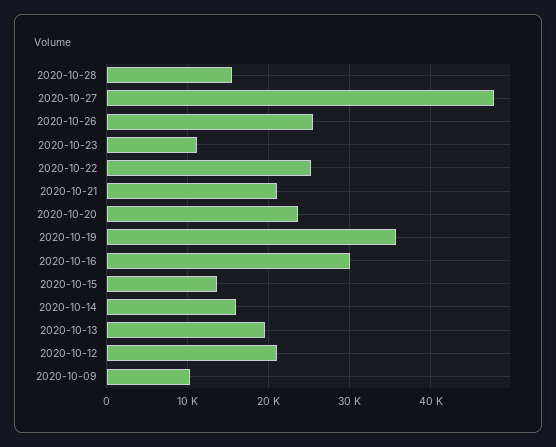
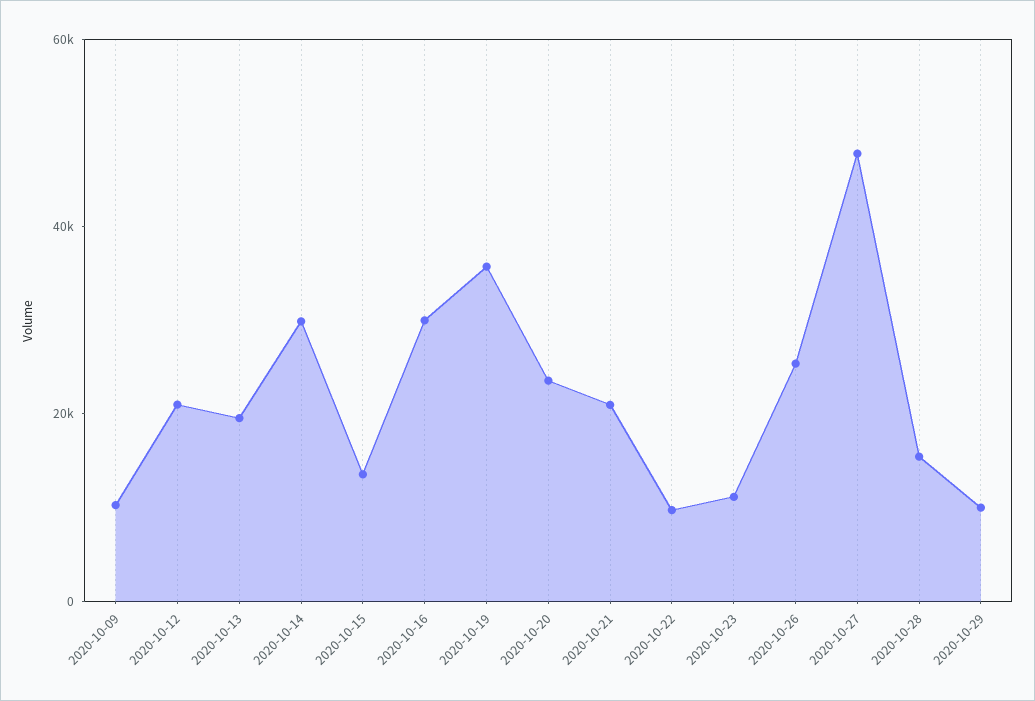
2020-10-22: 25000 -> 10000
2020-10-14: 16000 -> 30000
2020-10-29: none -> 10000

